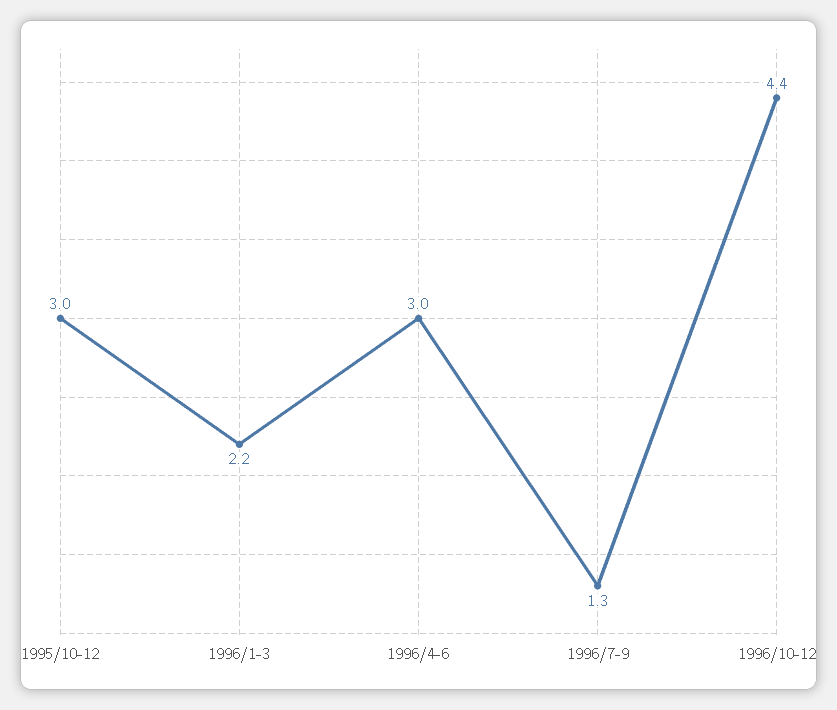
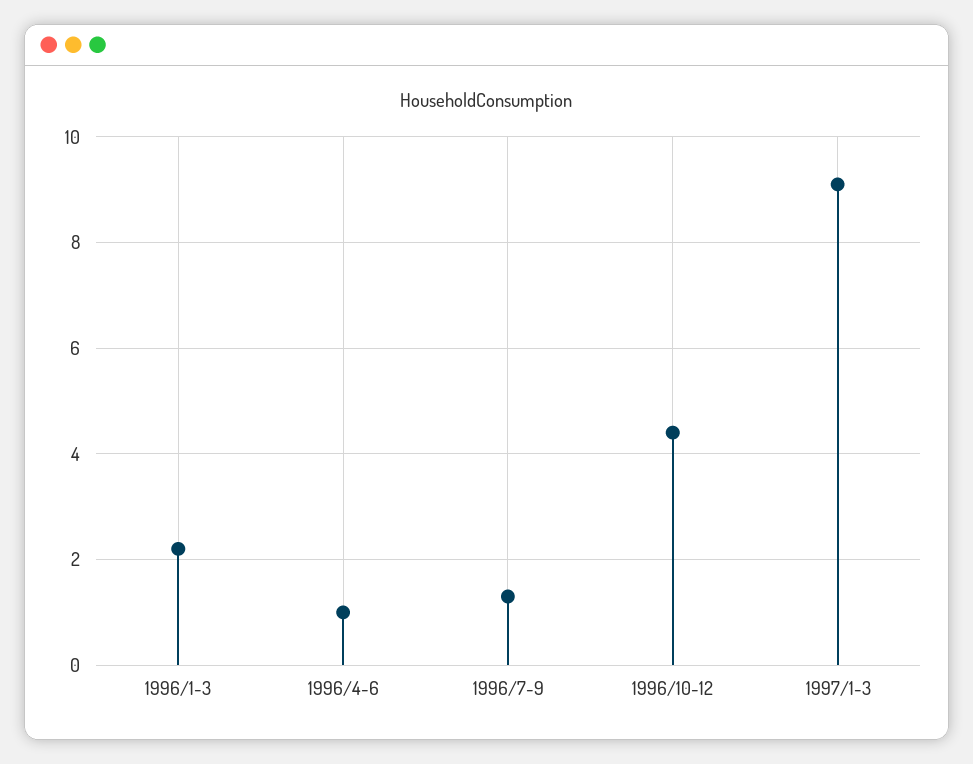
1995/10-12: 3 -> none
1996/4-6: 3 -> 1
1997/1-3: none -> 9

